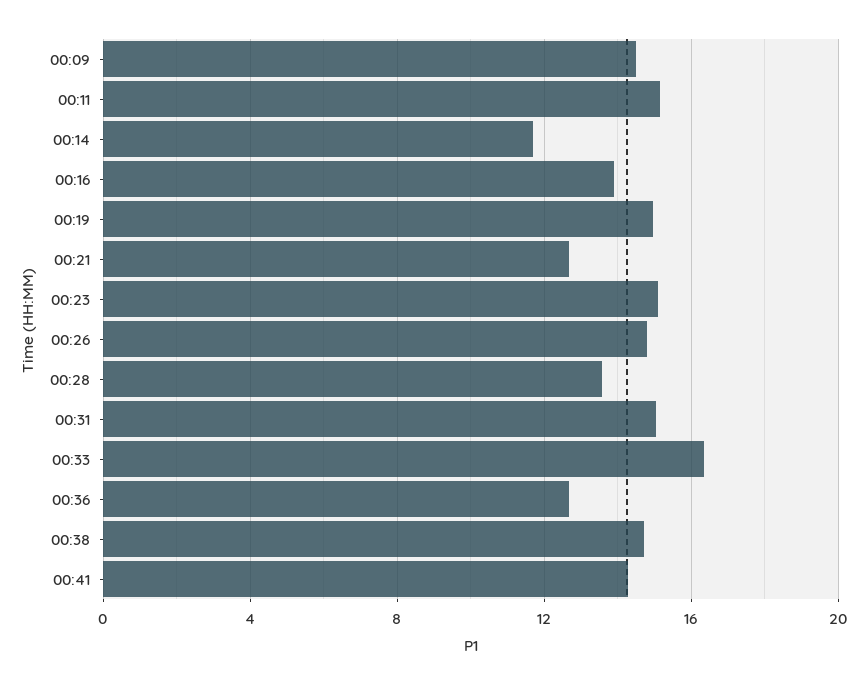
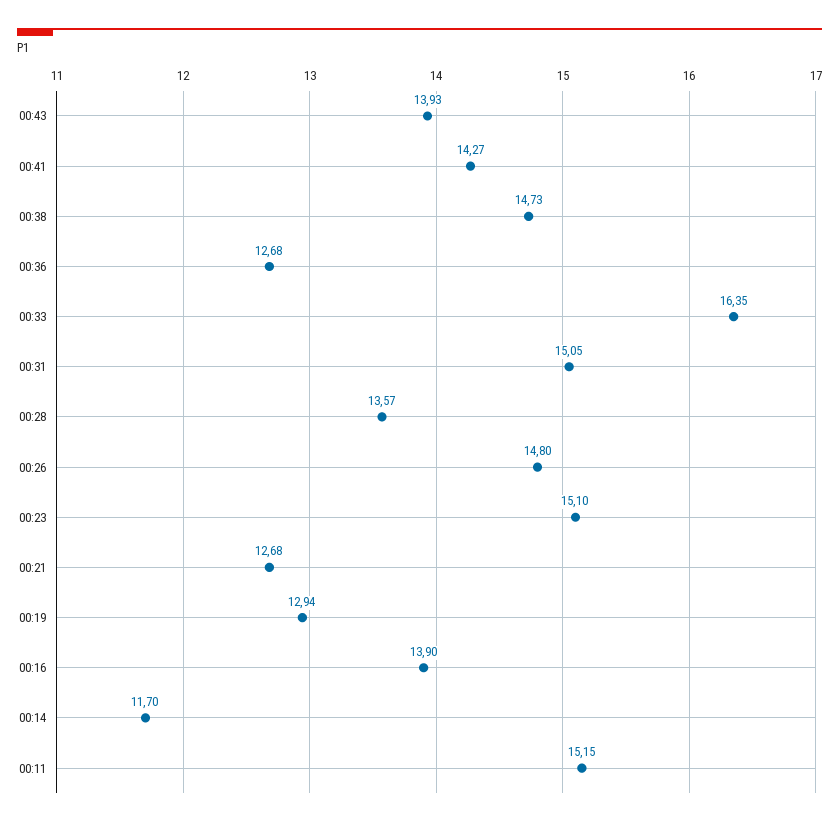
00:09: 14.5 -> none
00:19: 15 -> 12.94
00:43: none -> 13.93

